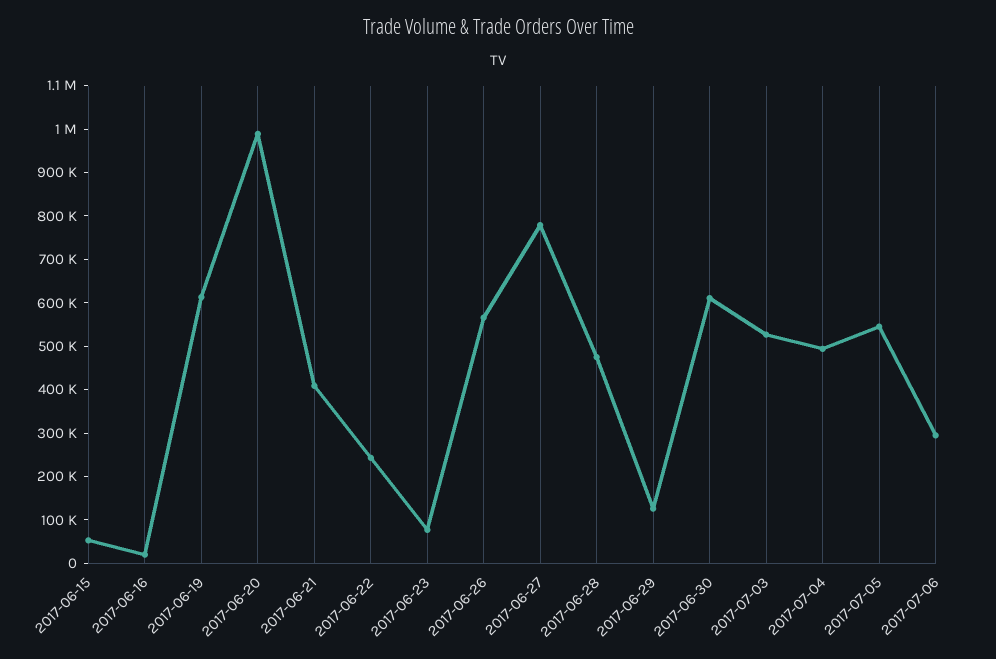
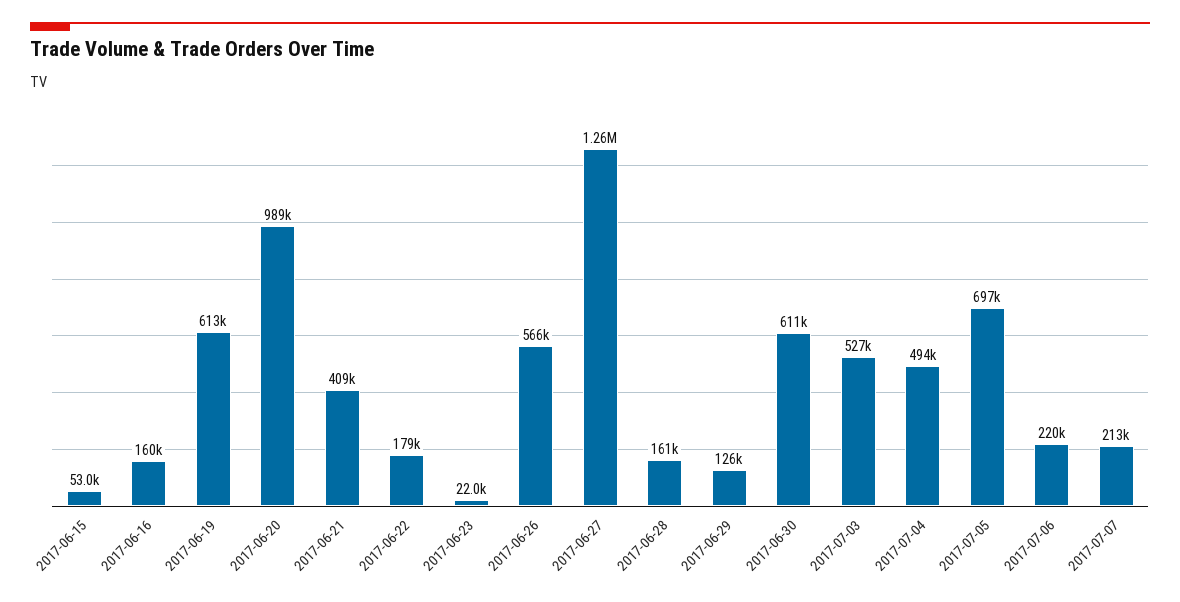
2017-06-16: 20000 -> 160000
2017-06-22: 240000 -> 179000
2017-06-23: 80000 -> 22000
2017-06-27: 780000 -> 1260000
2017-06-28: 480000 -> 161000
2017-07-05: 540000 -> 697000
2017-07-06: 300000 -> 220000
2017-07-07: none -> 213000

